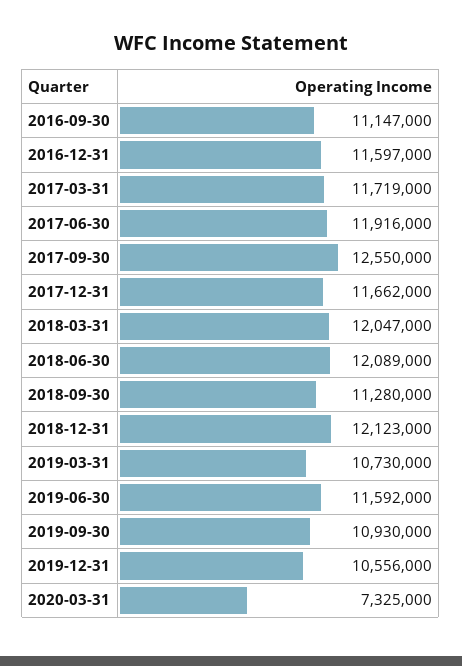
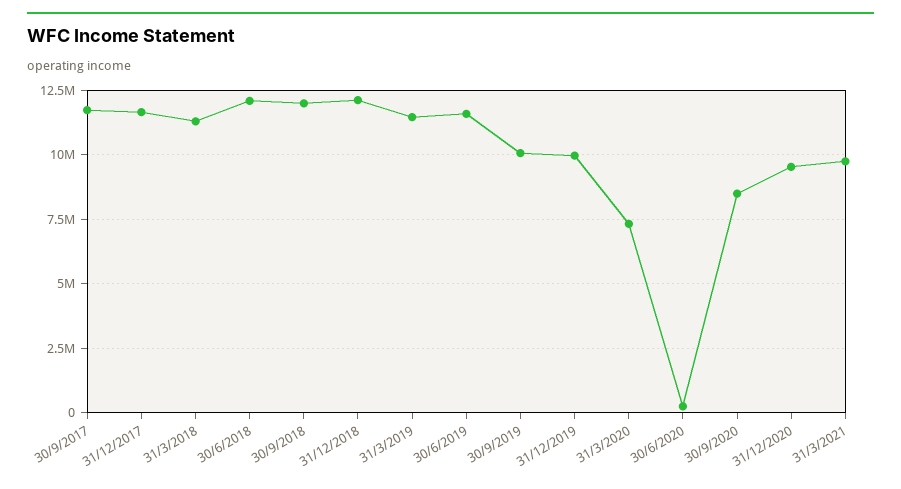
2016-09-30: 11147000 -> none
2016-12-31: 11597000 -> none
2017-03-31: 11719000 -> none
2017-06-30: 11916000 -> none
2017-09-30: 12550000 -> 11750000
2018-03-31: 12047000 -> 11250000
2018-09-30: 11280000 -> 12000000
2019-03-31: 10730000 -> 11500000
2019-09-30: 10930000 -> 10000000
2019-12-31: 10556000 -> 10000000
30/6/2020: none -> 250000
30/9/2020: none -> 8500000
31/12/2020: none -> 9500000
31/3/2021: none -> 9750000

